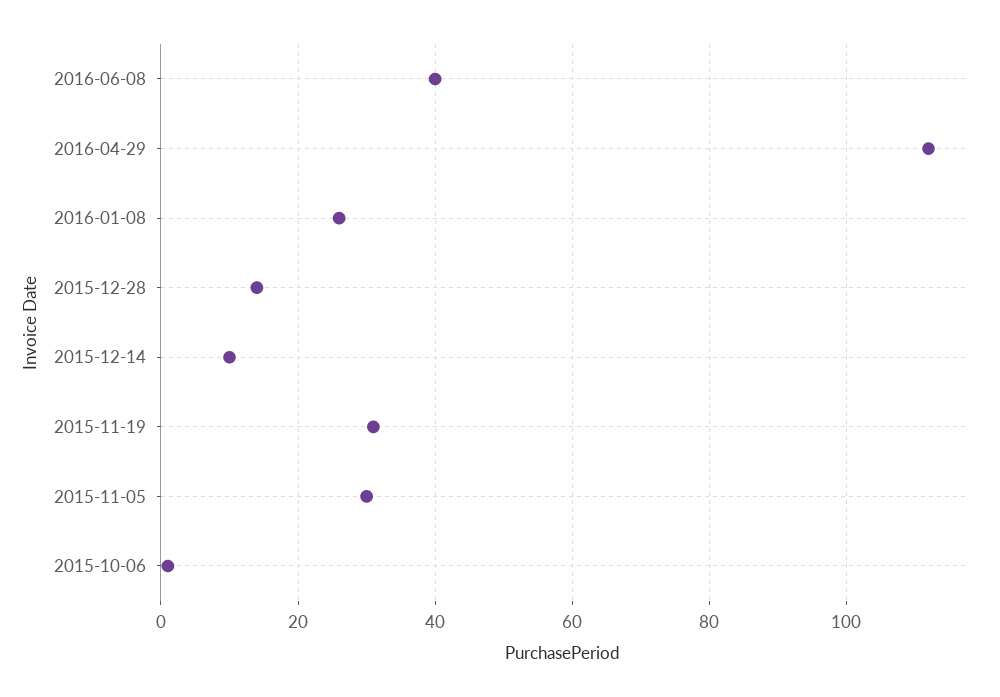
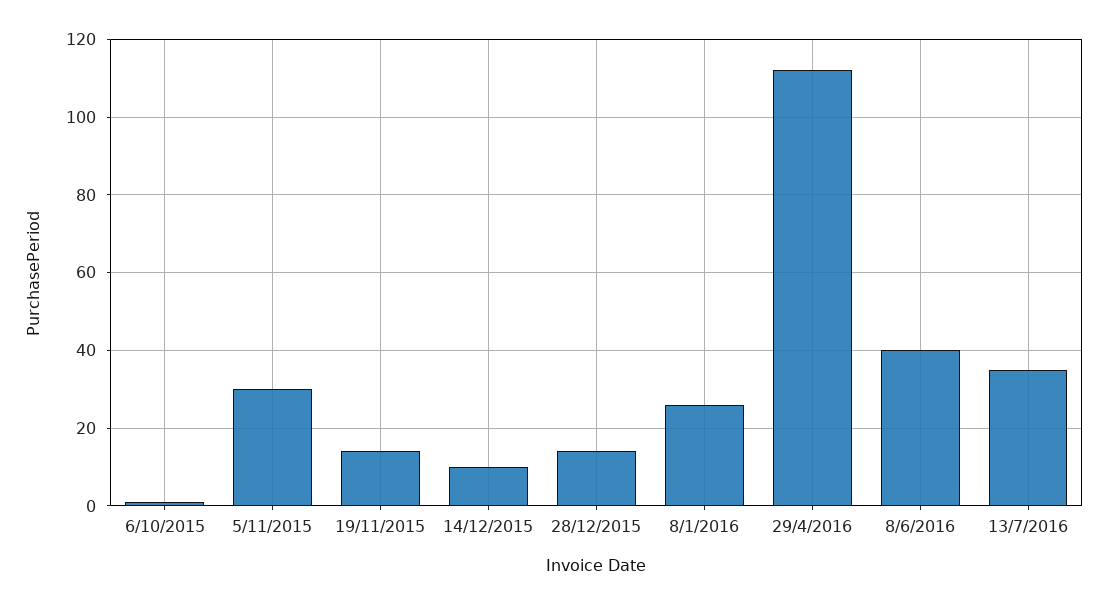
2015-11-19: 30 -> 15
13/7/2016: none -> 35

